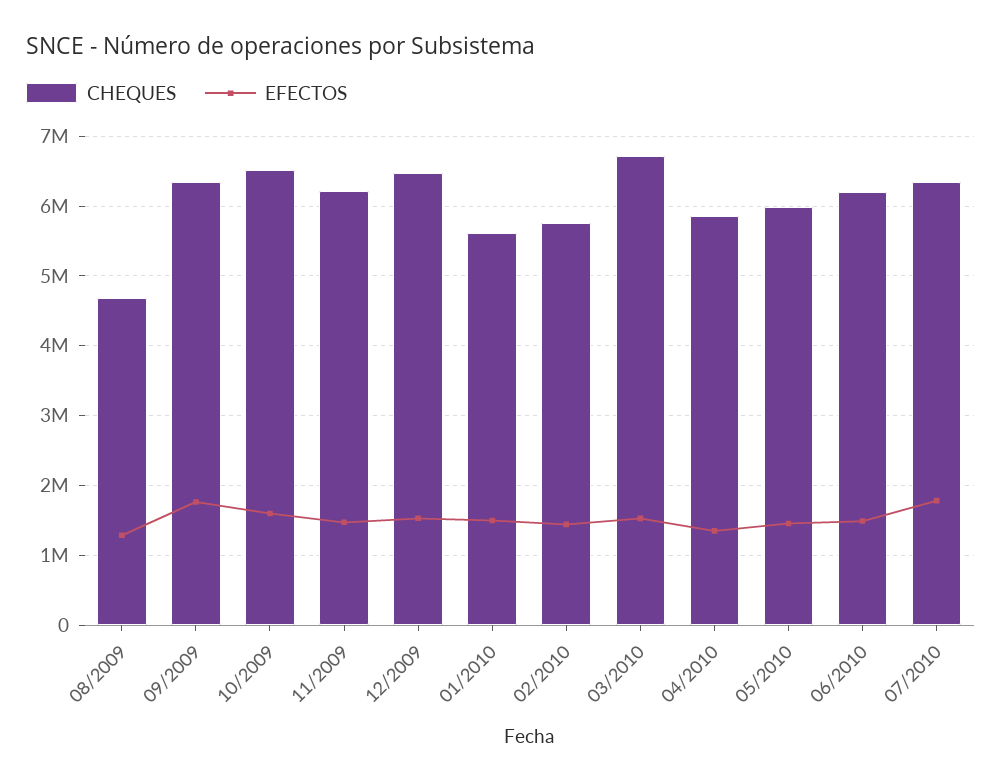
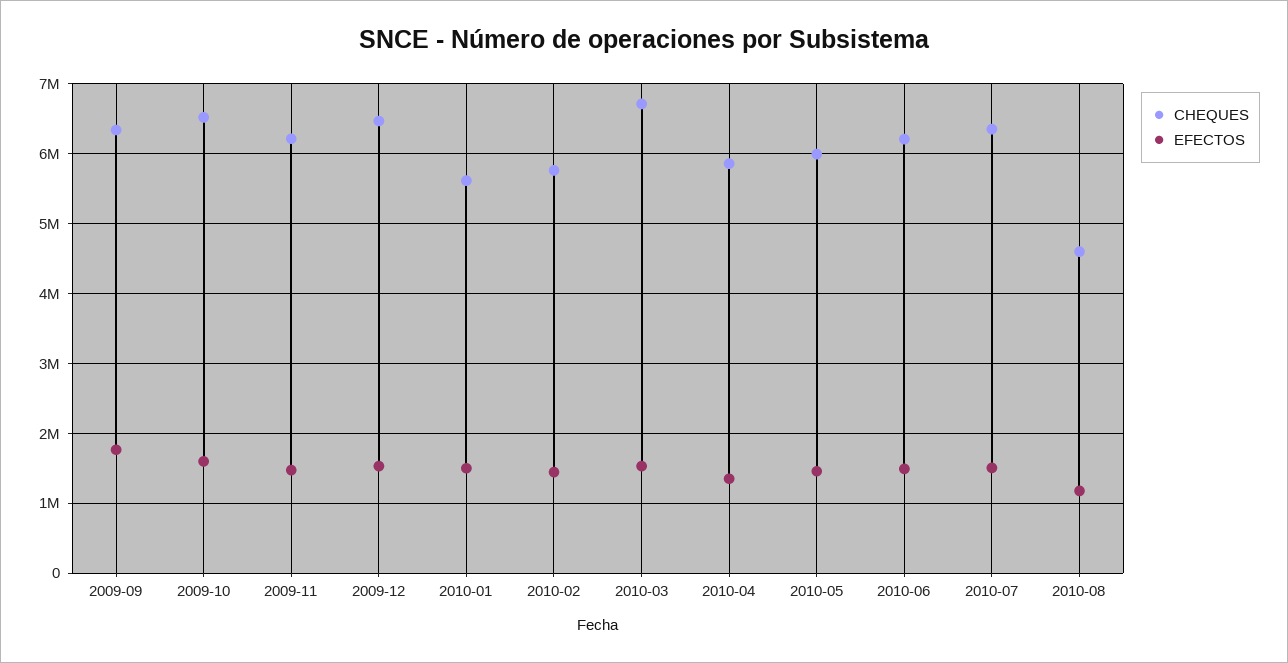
CHEQUES, 08/2009: 4700000 -> none
EFECTOS, 08/2009: 1300000 -> none
EFECTOS, 07/2010: 1800000 -> 1500000
CHEQUES, 2010-08: none -> 4600000
EFECTOS, 2010-08: none -> 1200000

